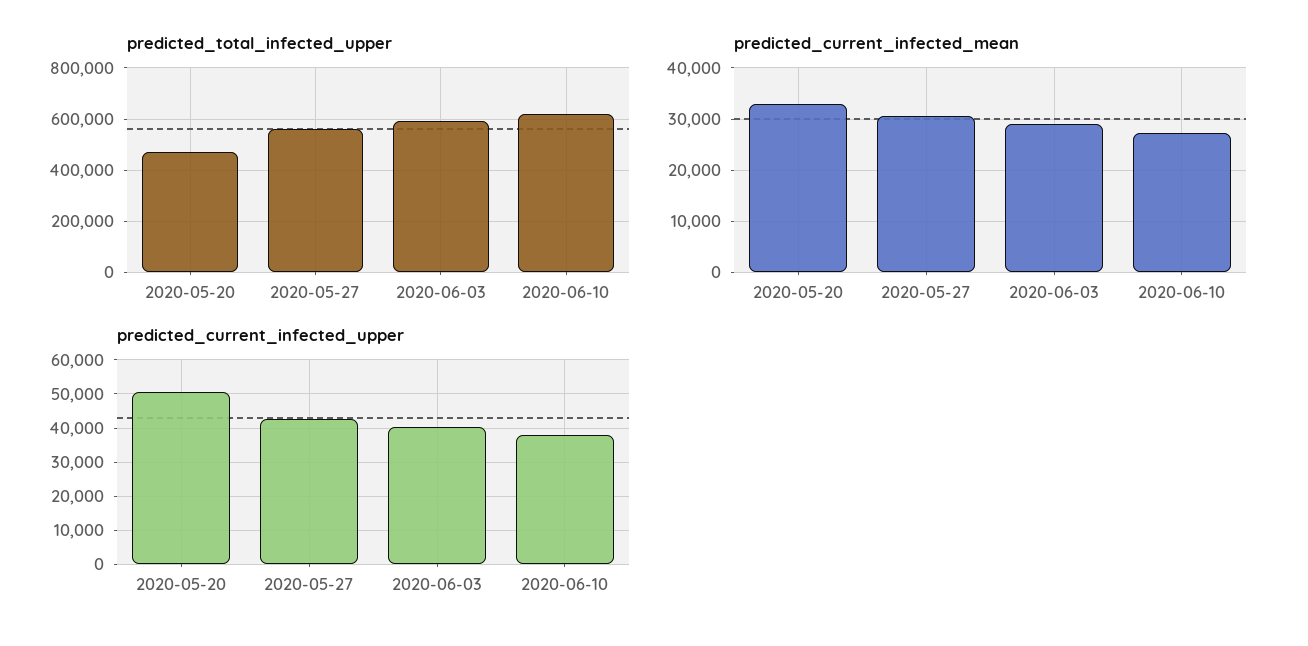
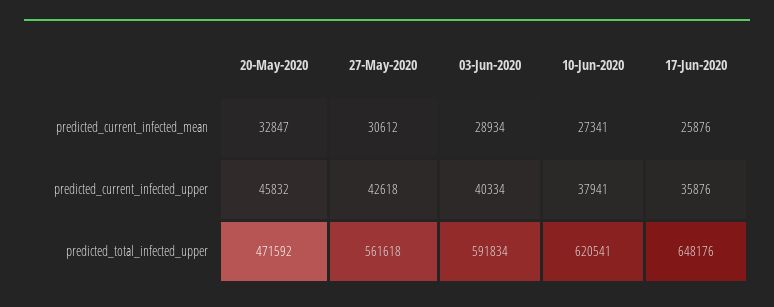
predicted_current_infected_upper, 2020-05-20: 50000 -> 45832
predicted_current_infected_mean, 17-Jun-2020: none -> 25876
predicted_current_infected_upper, 17-Jun-2020: none -> 35876
predicted_total_infected_upper, 17-Jun-2020: none -> 648176

